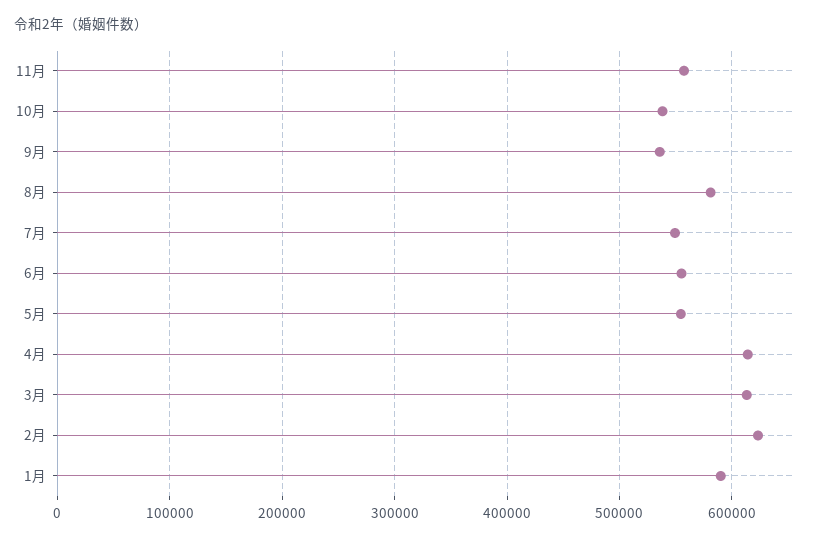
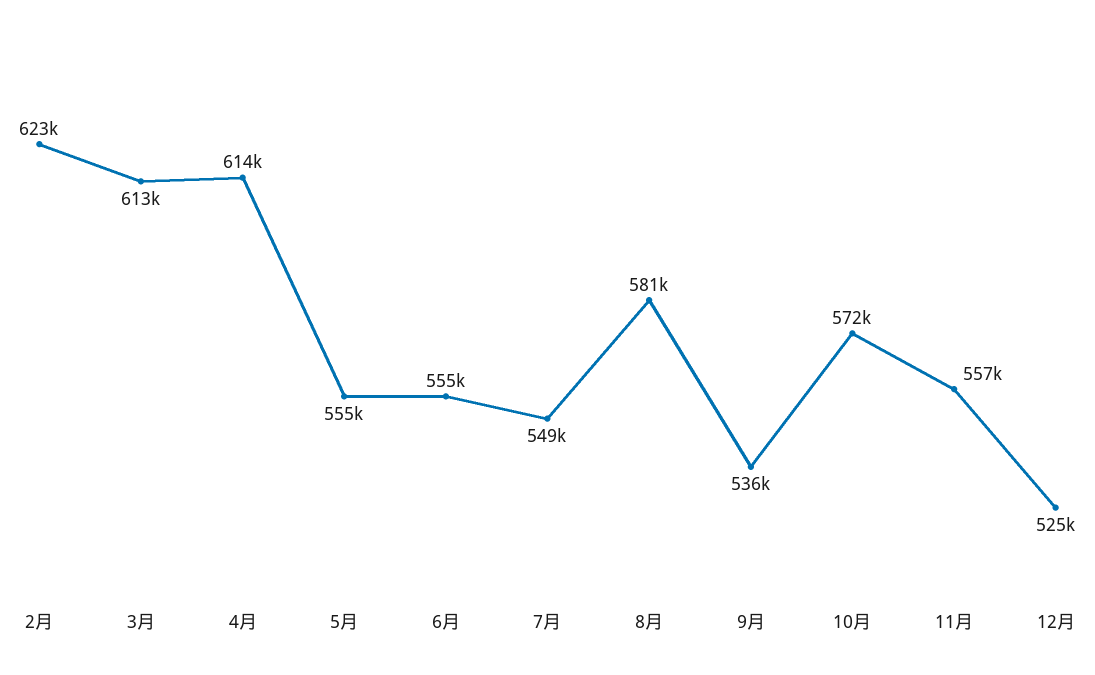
10月: 540000 -> 572000
1月: 590000 -> none
12月: none -> 525000

